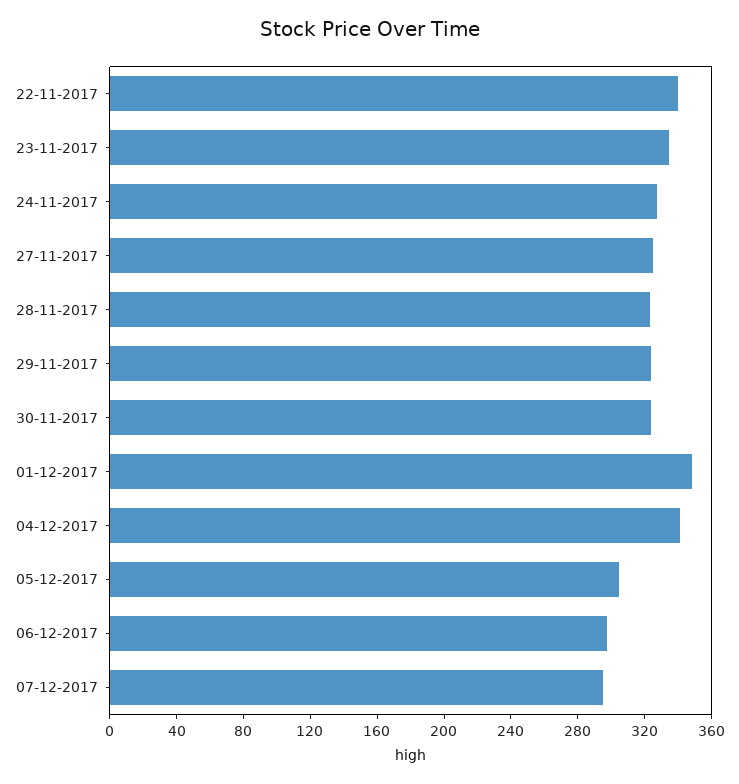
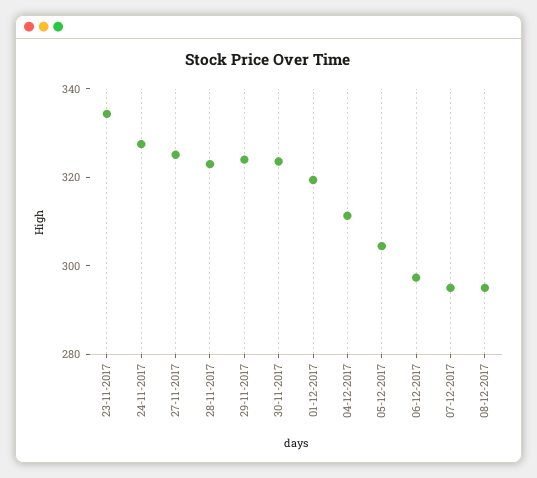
22-11-2017: 340 -> none
01-12-2017: 350 -> 320
04-12-2017: 340 -> 310
08-12-2017: none -> 295

